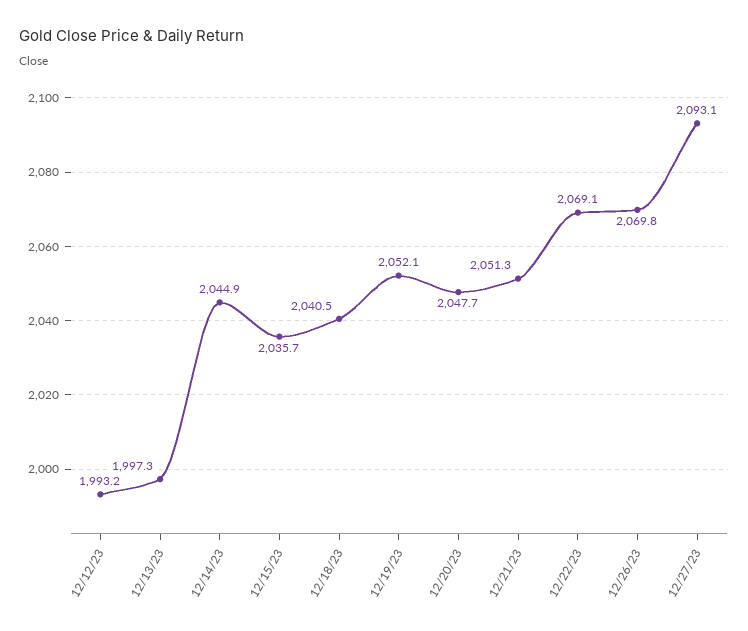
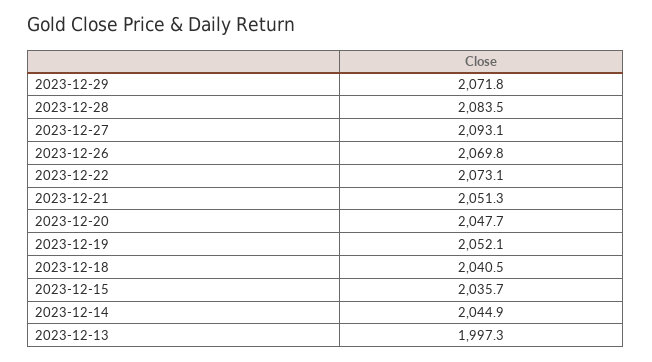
12/12/23: 1993.2 -> none
12/22/23: 2069.1 -> 2073.1
2023-12-29: none -> 2071.8
2023-12-28: none -> 2083.5

